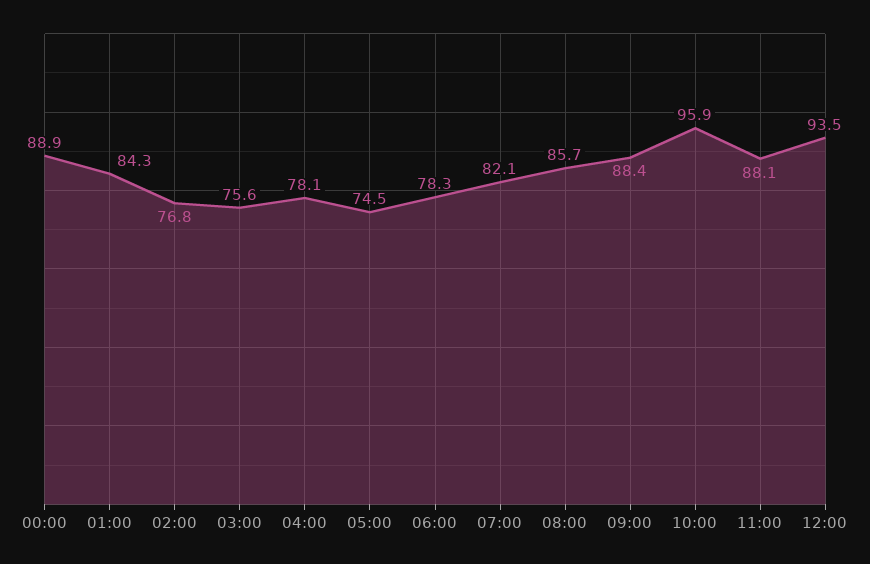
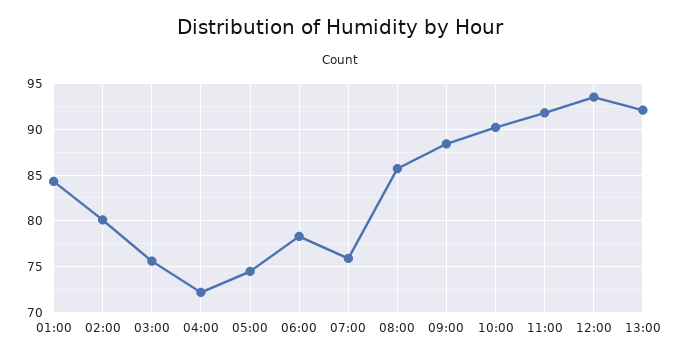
00:00: 88.9 -> none
02:00: 76.8 -> 80
04:00: 78.1 -> 72
07:00: 82.1 -> 76
10:00: 95.9 -> 90
11:00: 88.1 -> 92
13:00: none -> 92

